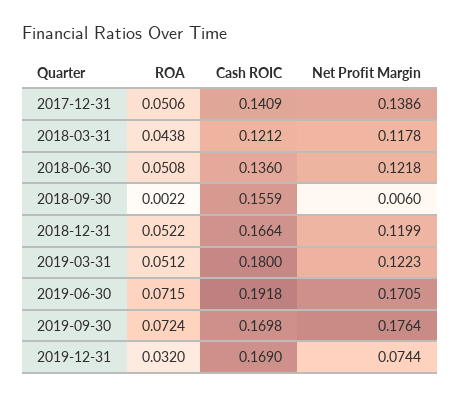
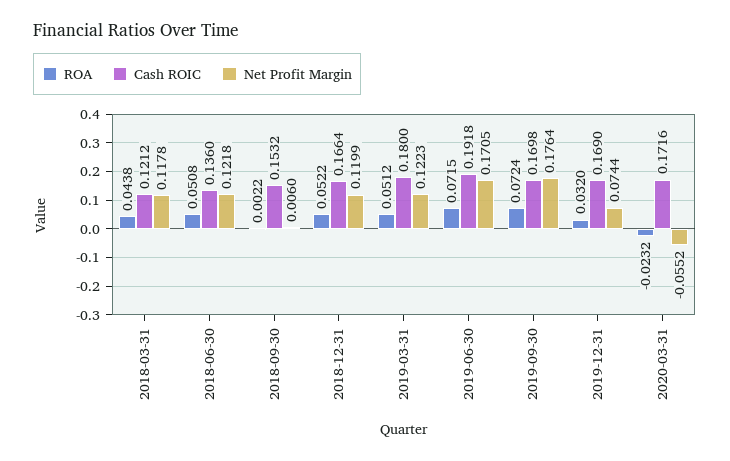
ROA, 2017-12-31: 0.0506 -> none
Cash ROIC, 2017-12-31: 0.1409 -> none
Net Profit Margin, 2017-12-31: 0.1386 -> none
Cash ROIC, 2018-09-30: 0.1559 -> 0.1532
ROA, 2020-03-31: none -> -0.0232
Cash ROIC, 2020-03-31: none -> 0.1716
Net Profit Margin, 2020-03-31: none -> -0.0552

